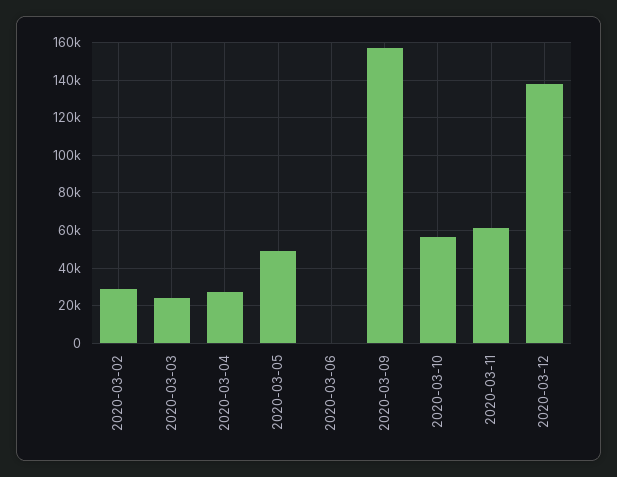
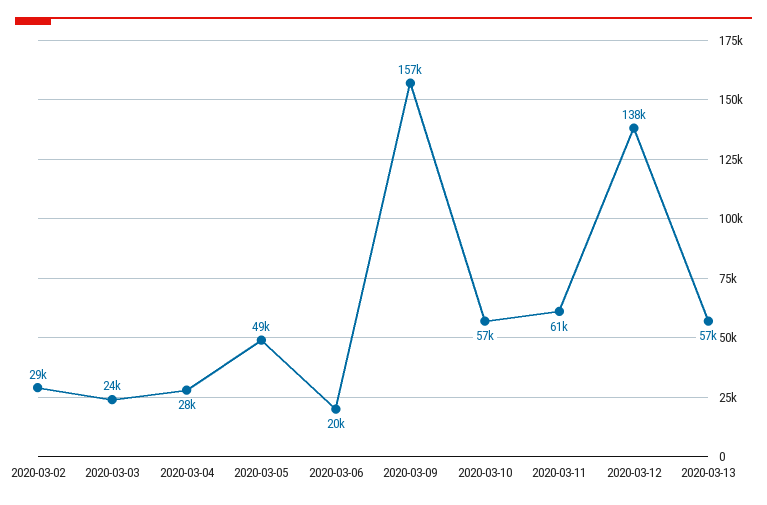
2020-03-06: 0 -> 20000
2020-03-13: none -> 57000

